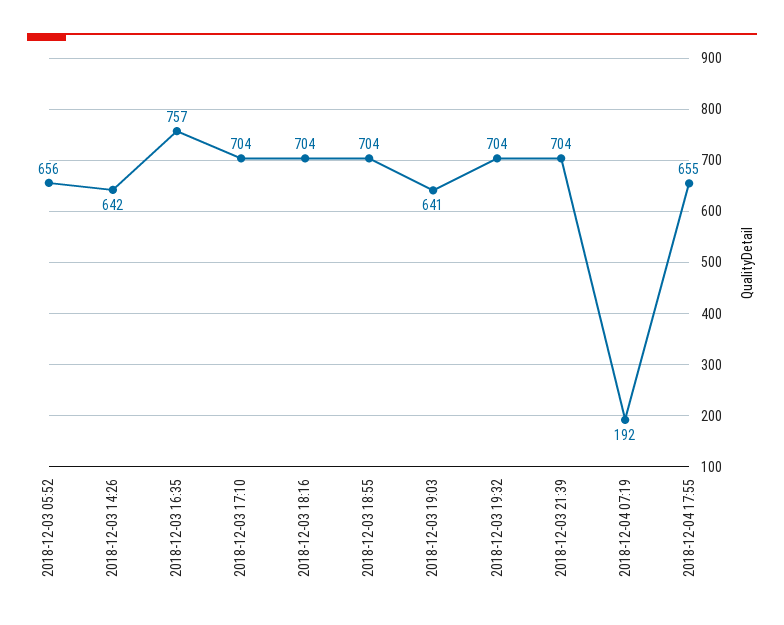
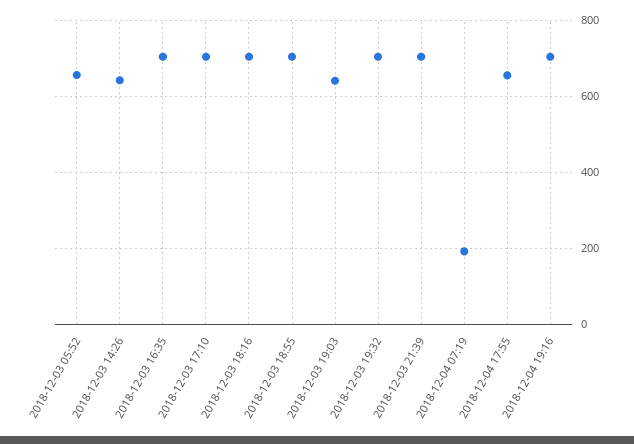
2018-12-03 16:35: 757 -> 700
2018-12-04 19:16: none -> 700

